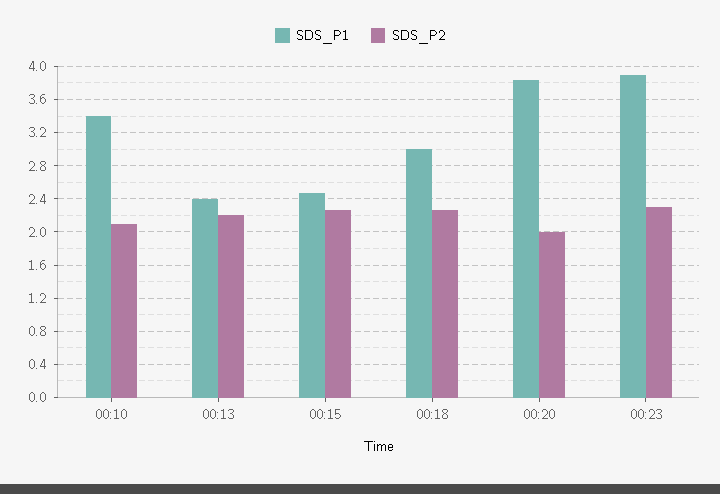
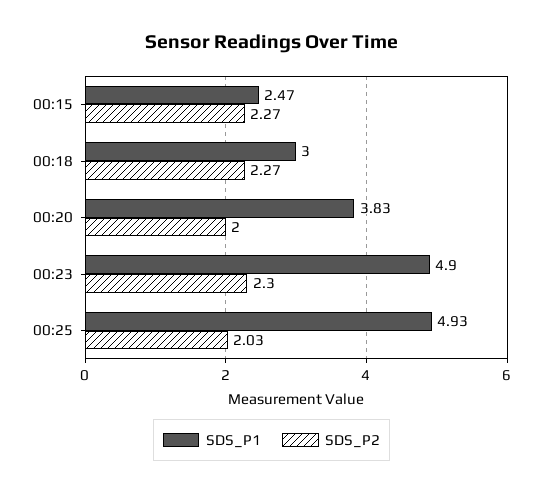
SDS_P1, 00:10: 3.4 -> none
SDS_P2, 00:10: 2.1 -> none
SDS_P1, 00:13: 2.4 -> none
SDS_P2, 00:13: 2.2 -> none
SDS_P1, 00:23: 3.9 -> 4.9
SDS_P1, 00:25: none -> 4.93
SDS_P2, 00:25: none -> 2.03

